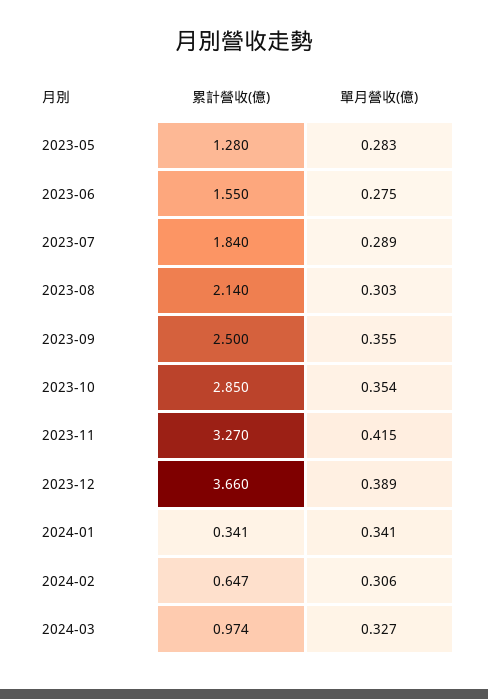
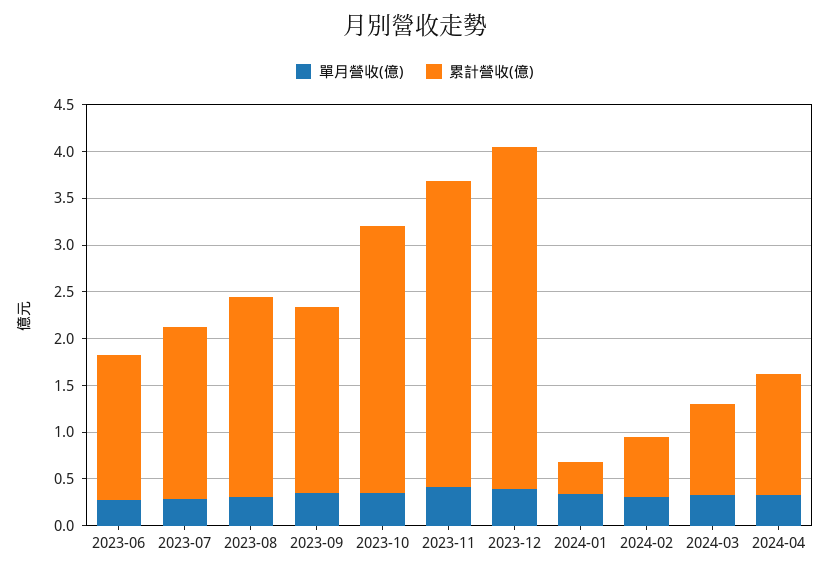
累計營收(億), 2023-05: 1.28 -> none
單月營收(億), 2023-05: 0.283 -> none
累計營收(億), 2023-09: 2.5 -> 2
單月營收(億), 2024-04: none -> 0.3
累計營收(億), 2024-04: none -> 1.3

